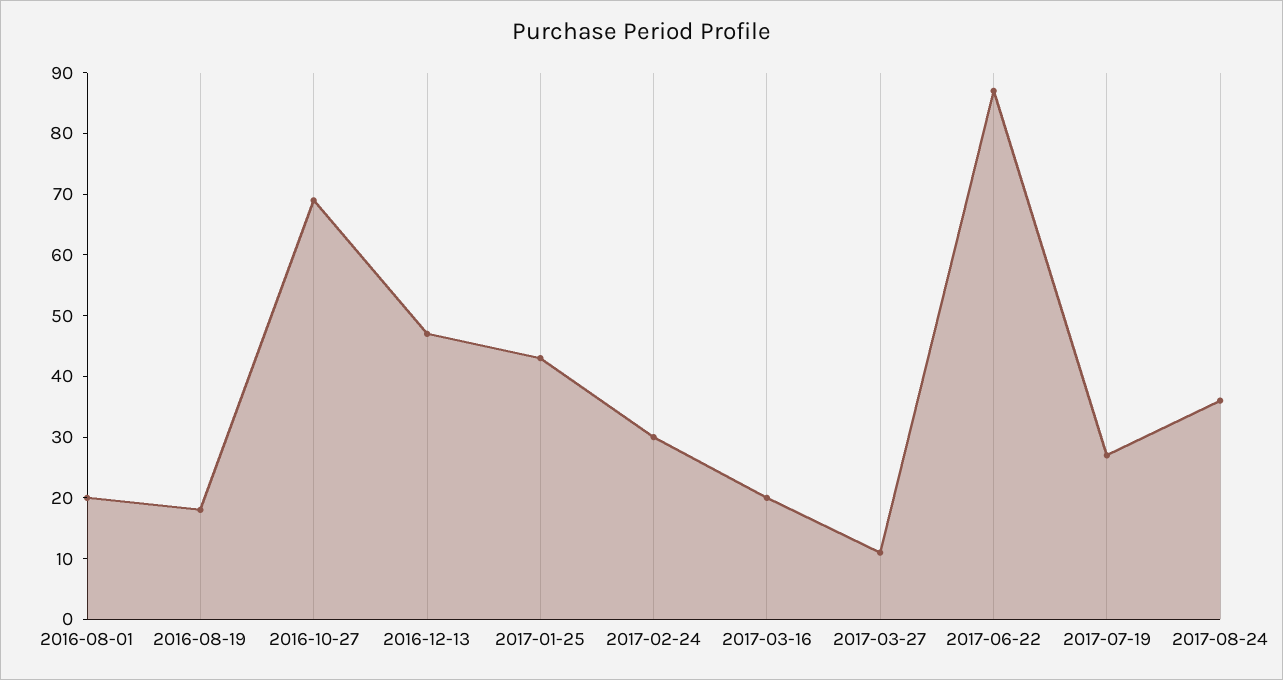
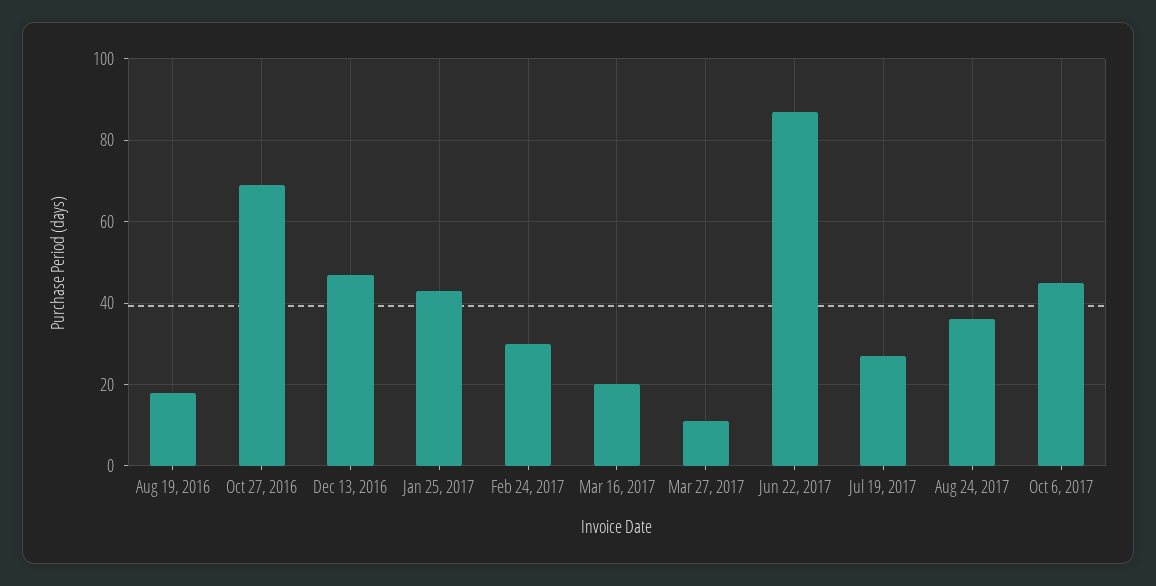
2016-08-01: 20 -> none
Oct 6, 2017: none -> 45

